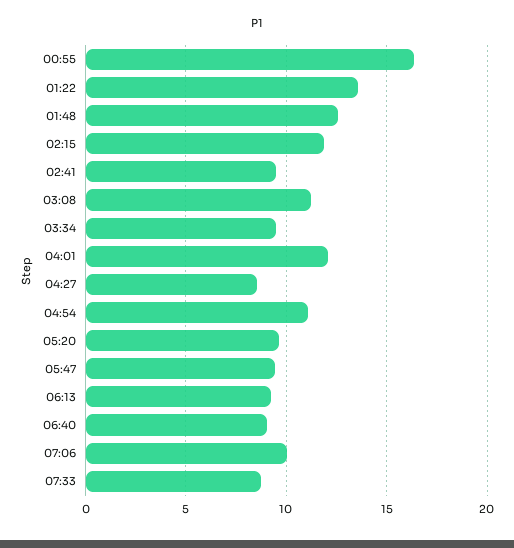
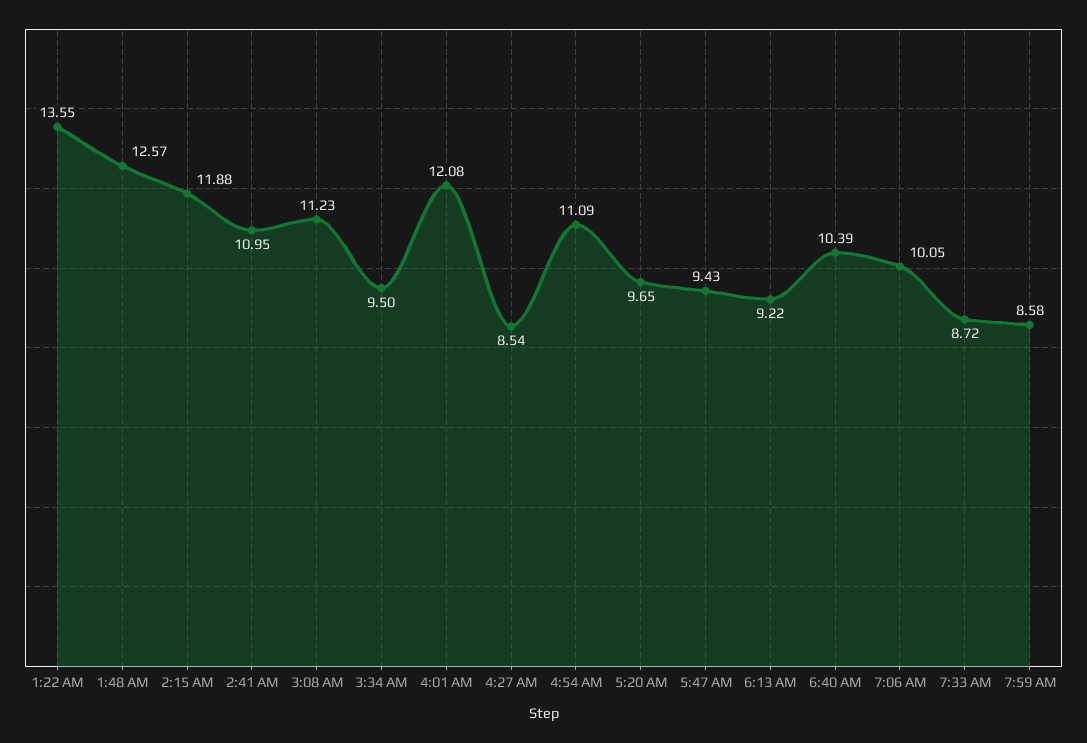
00:55: 16.5 -> none
02:41: 9.5 -> 10.95
06:40: 9 -> 10.39
7:59 AM: none -> 8.58

